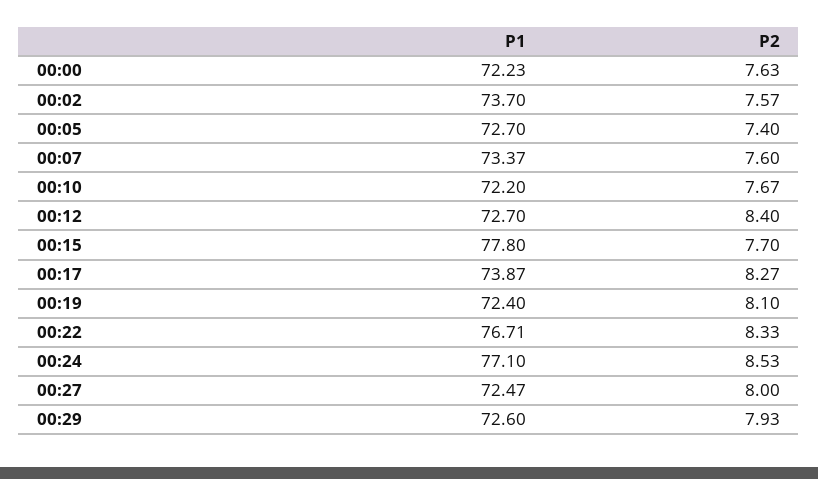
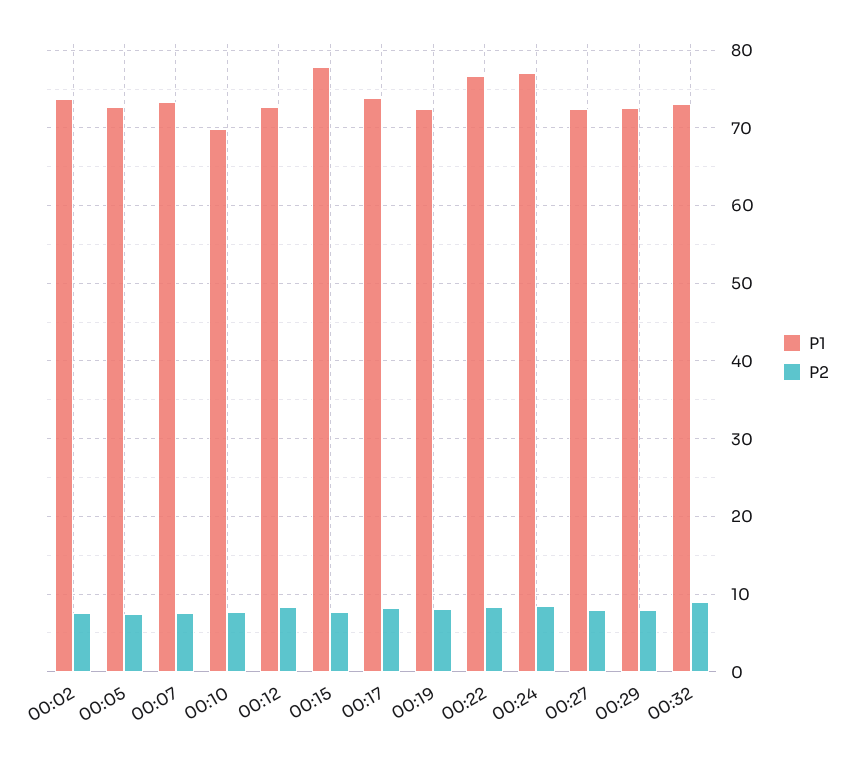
P1, 00:00: 72.23 -> none
P2, 00:00: 7.63 -> none
P1, 00:10: 72.2 -> 70
P1, 00:32: none -> 73
P2, 00:32: none -> 9

